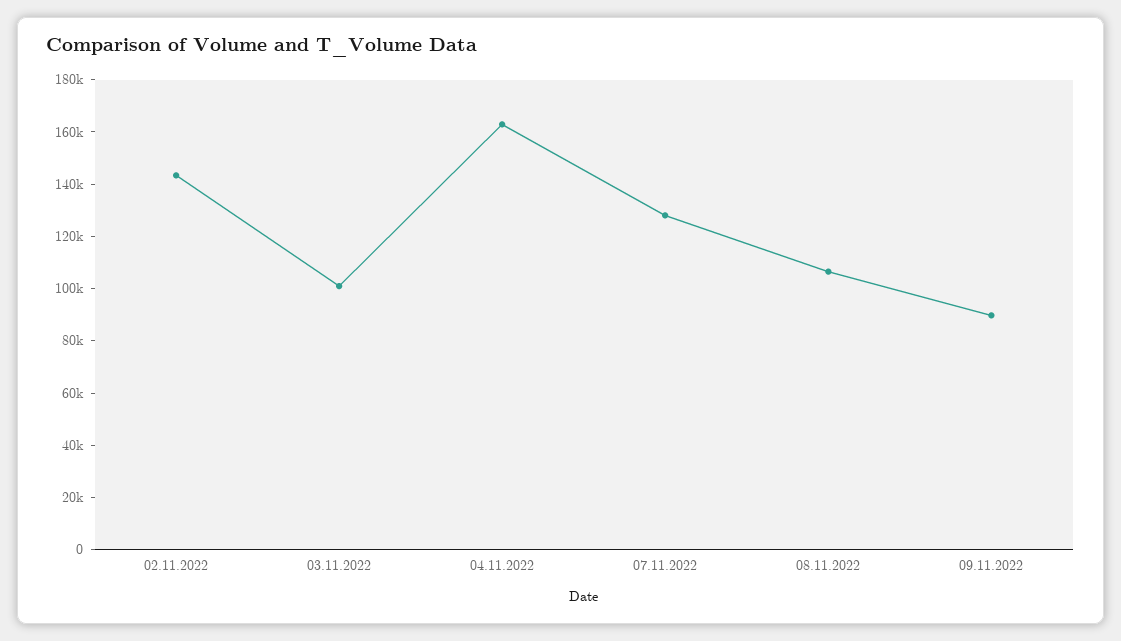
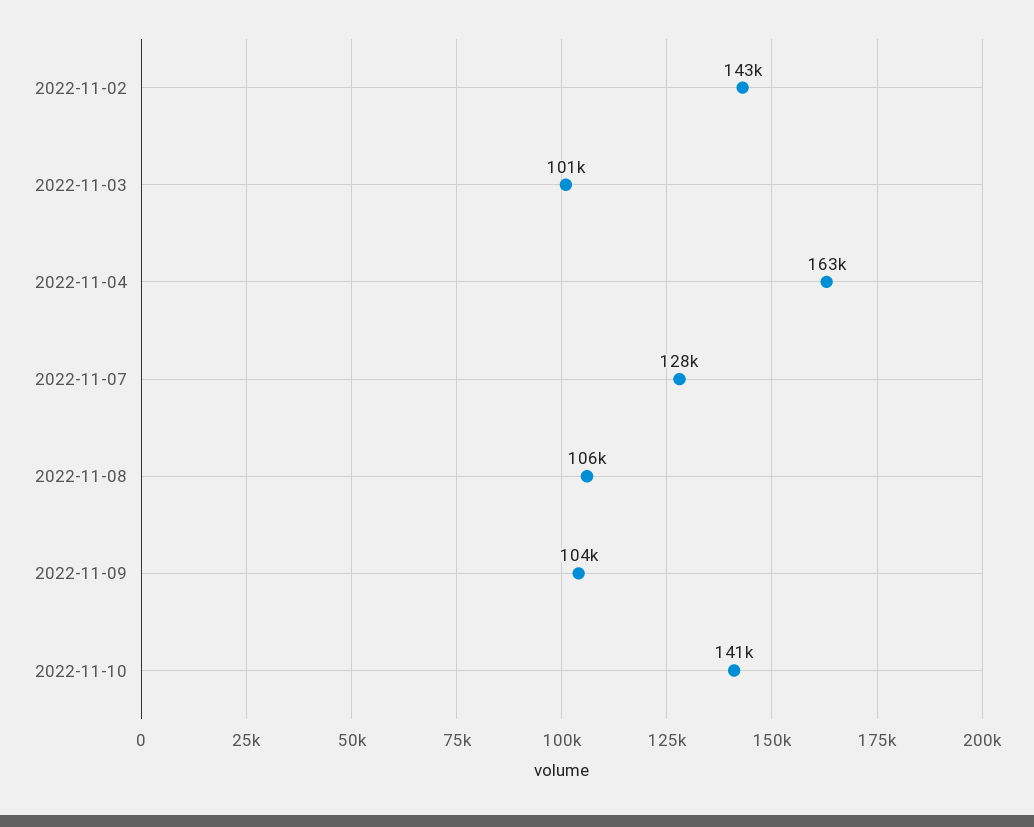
09.11.2022: 90000 -> 104000
2022-11-10: none -> 141000

